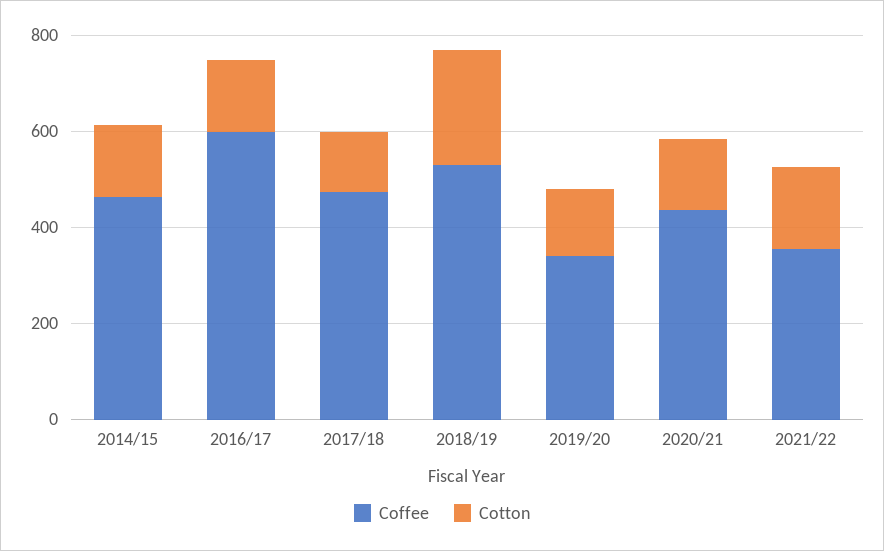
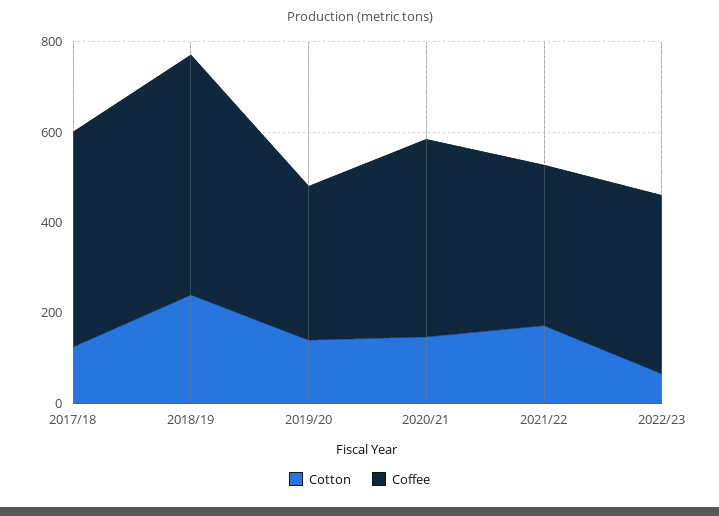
Coffee, 2014/15: 450 -> none
Cotton, 2014/15: 150 -> none
Coffee, 2016/17: 600 -> none
Cotton, 2016/17: 150 -> none
Cotton, 2022/23: none -> 50
Coffee, 2022/23: none -> 400

